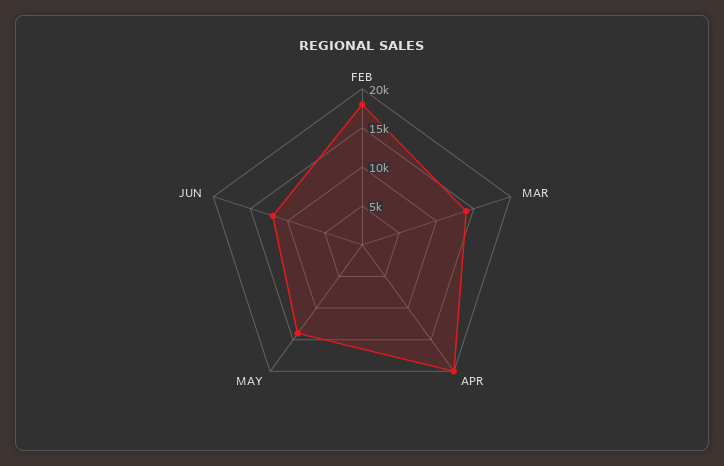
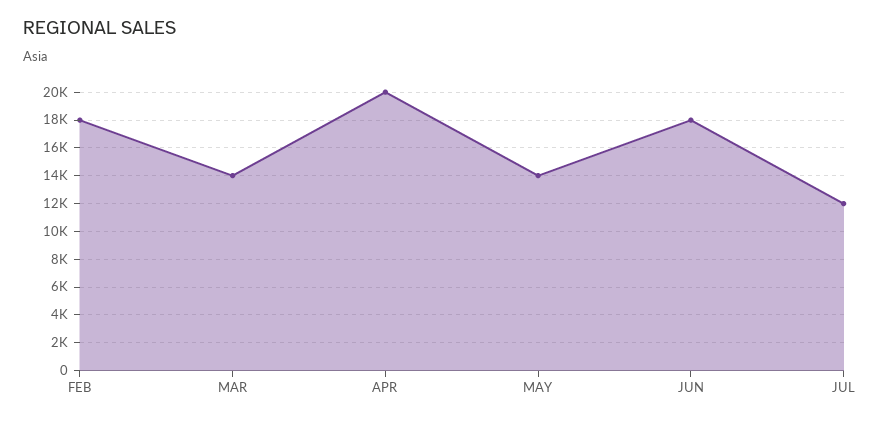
JUN: 12500 -> 18000
JUL: none -> 12000

